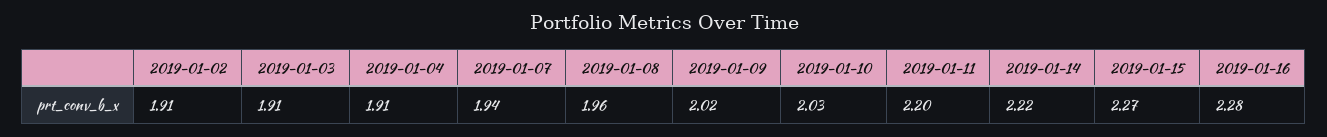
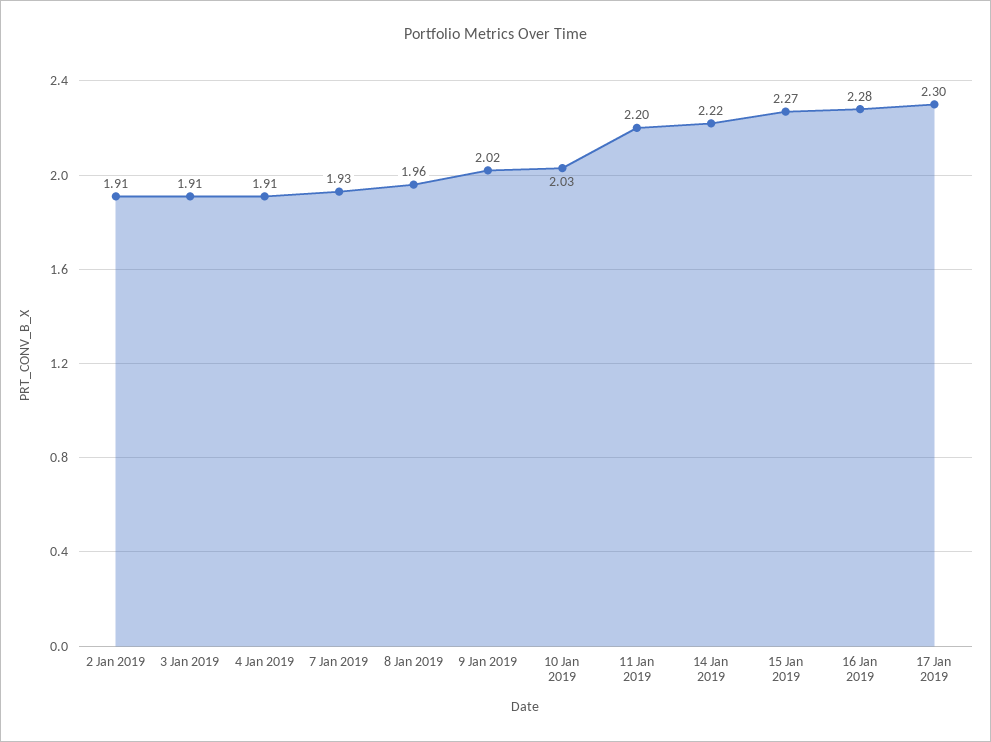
2019-01-07: 1.94 -> 1.93
17 Jan 2019: none -> 2.3

